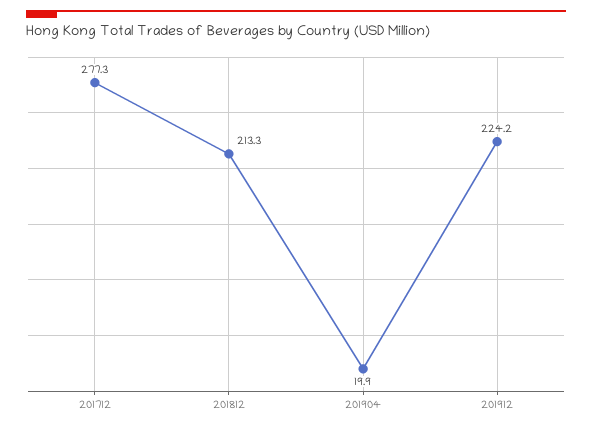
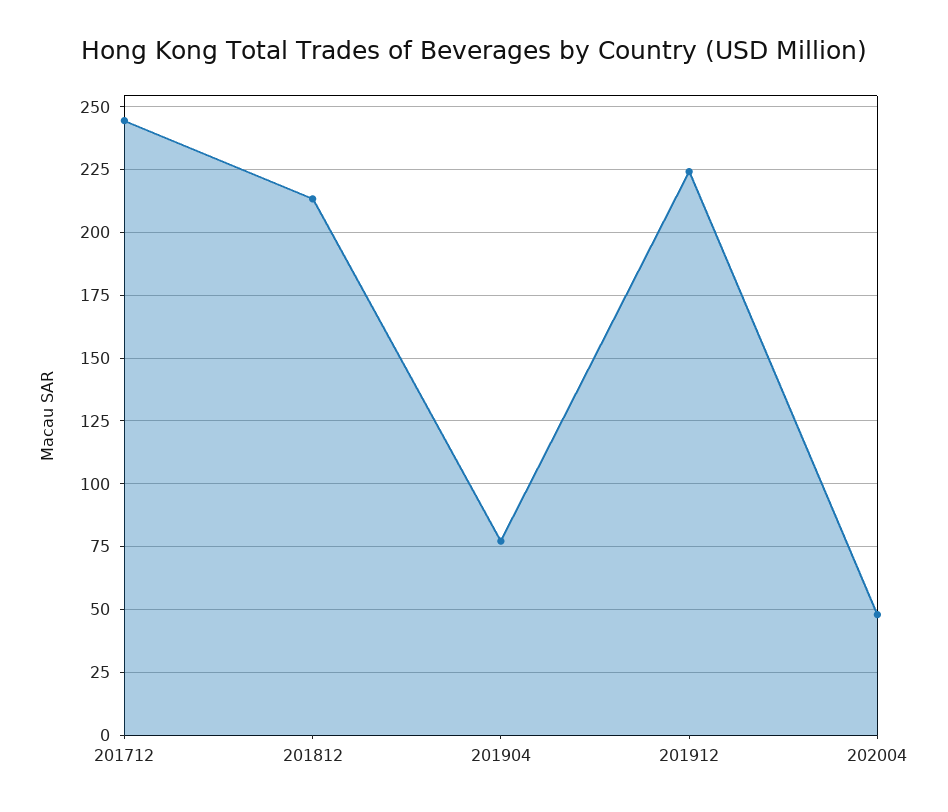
201712: 277.3 -> 245
201904: 19.9 -> 77.5
202004: none -> 47.5

